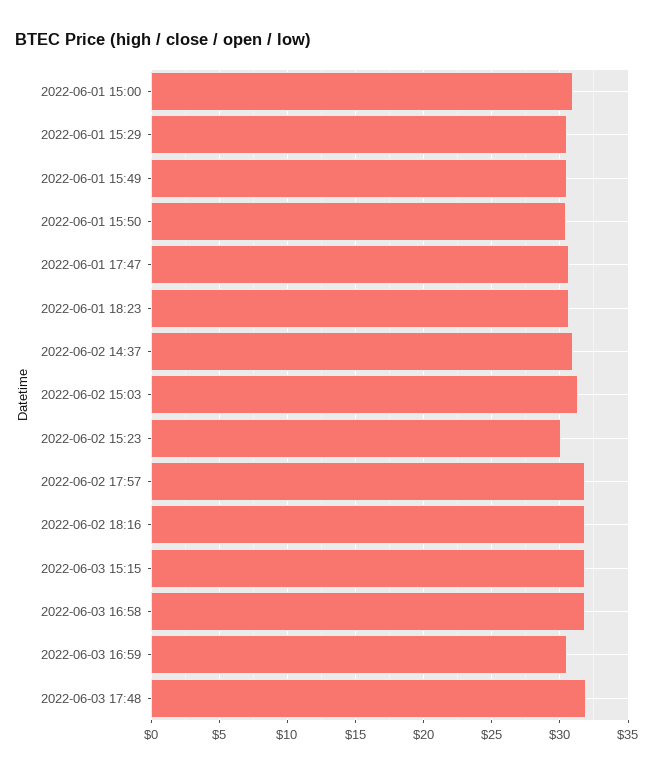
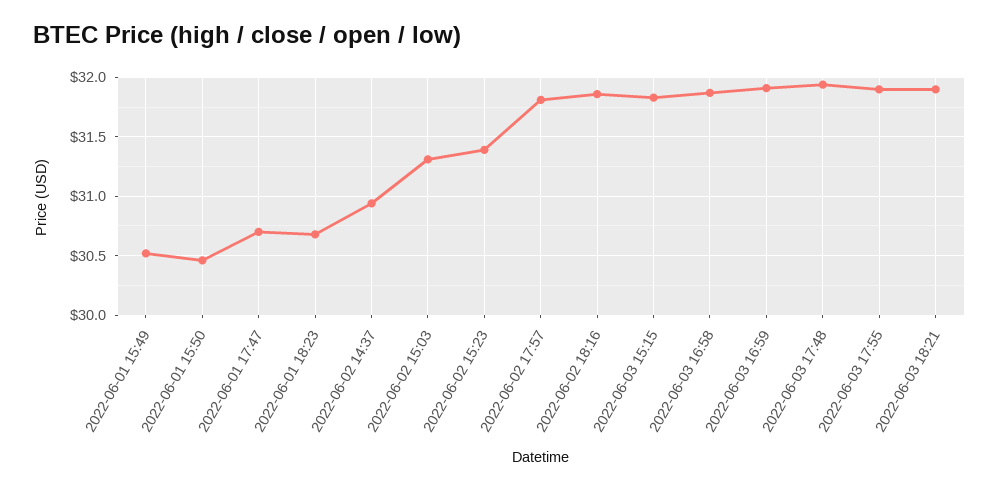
2022-06-01 15:00: 31 -> none
2022-06-01 15:29: 30.5 -> none
2022-06-02 15:23: 30 -> 31.4
2022-06-03 16:59: 30.5 -> 31.9
2022-06-03 17:55: none -> 31.9
2022-06-03 18:21: none -> 31.9

